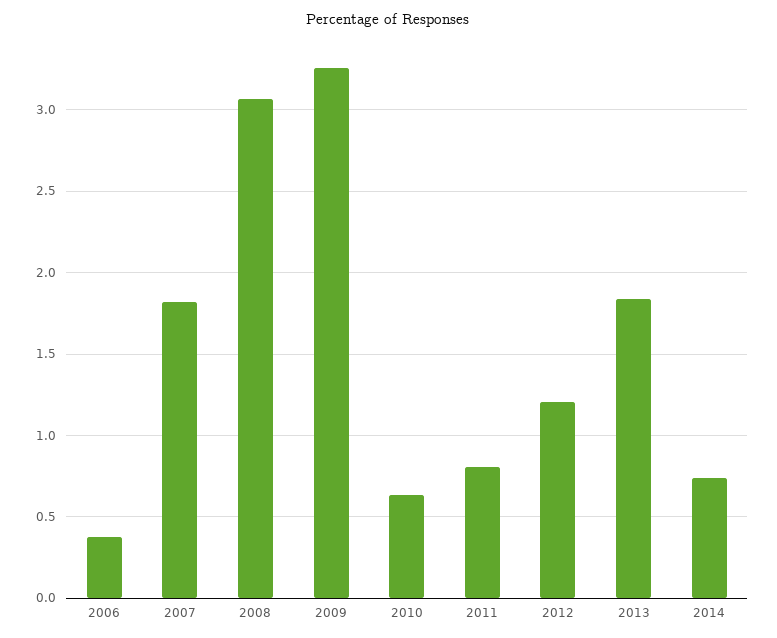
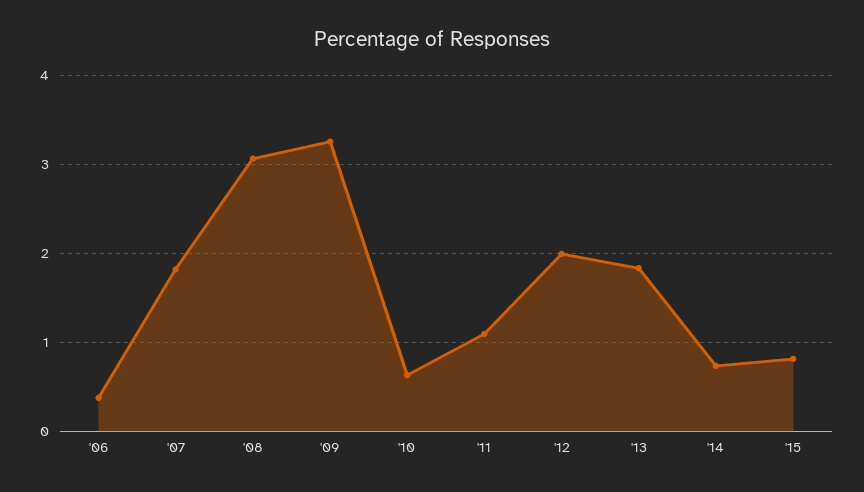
2011: 0.8 -> 1.1
2012: 1.2 -> 2
'15: none -> 0.8

